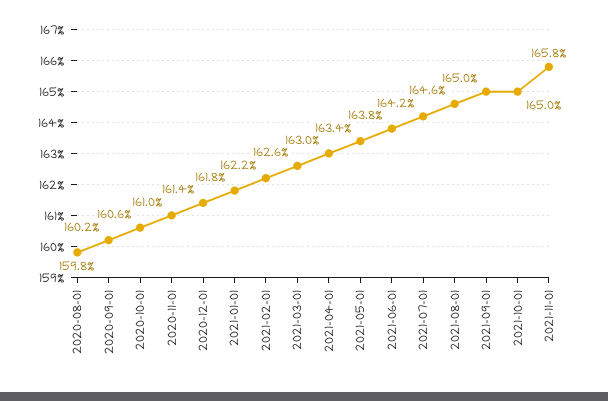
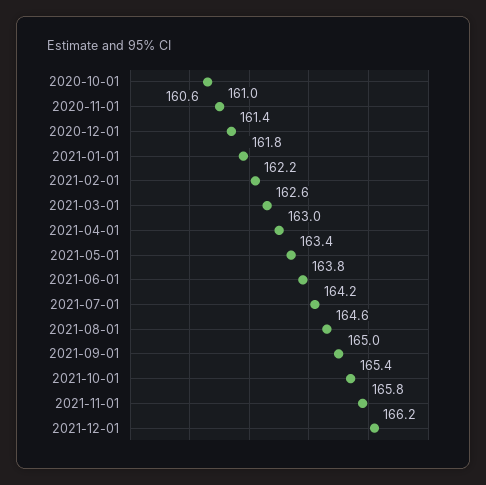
2020-08-01: 159.8 -> none
2020-09-01: 160.2 -> none
2021-10-01: 165 -> 165.4
2021-12-01: none -> 166.2

